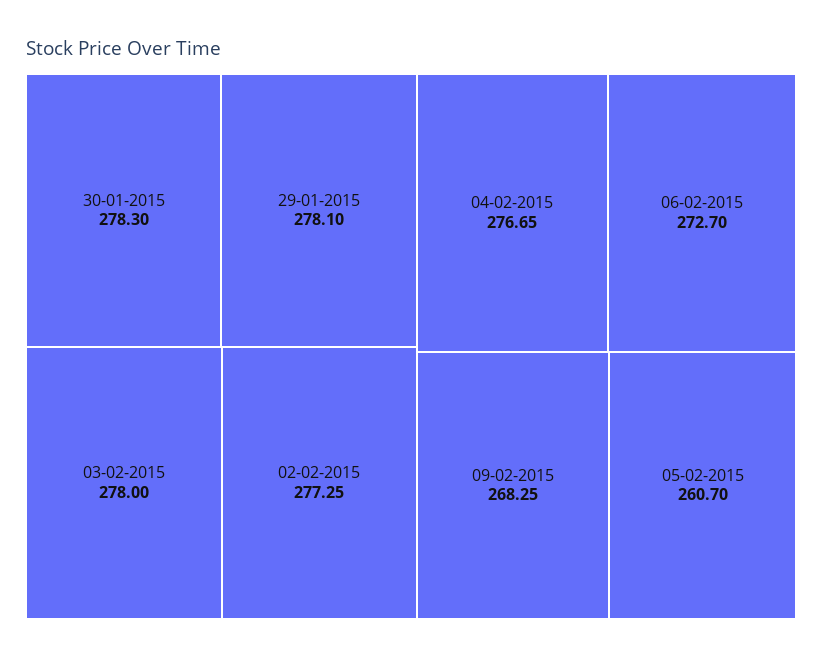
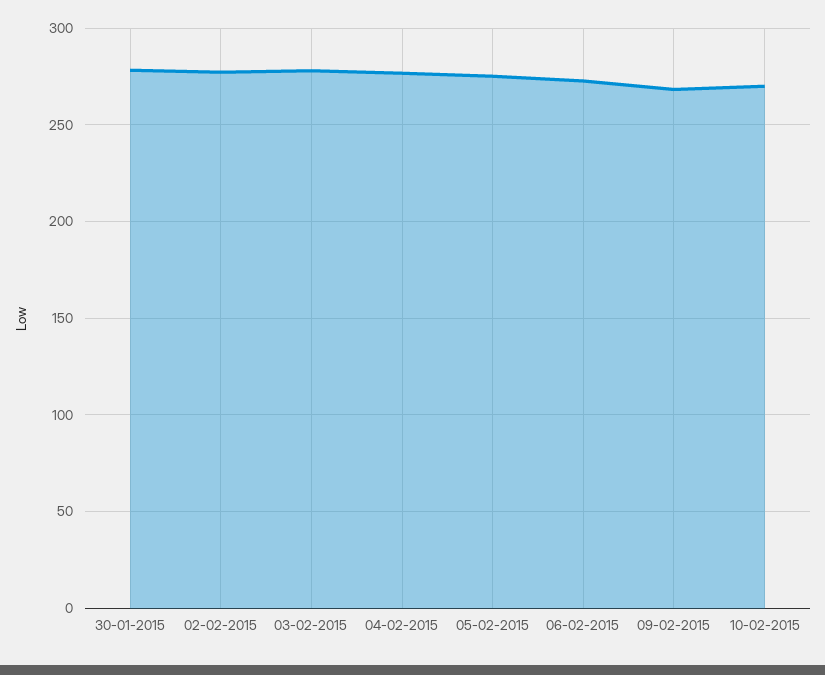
29-01-2015: 278.1 -> none
05-02-2015: 260.7 -> 275
10-02-2015: none -> 270

